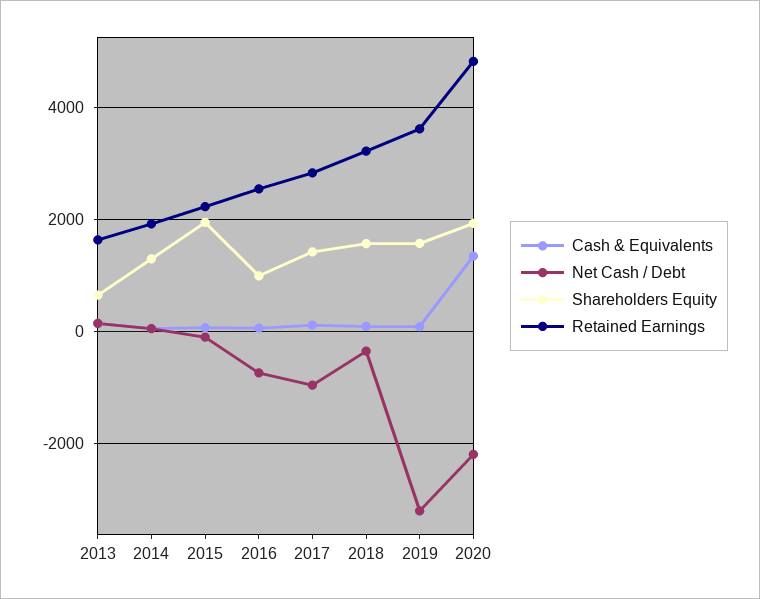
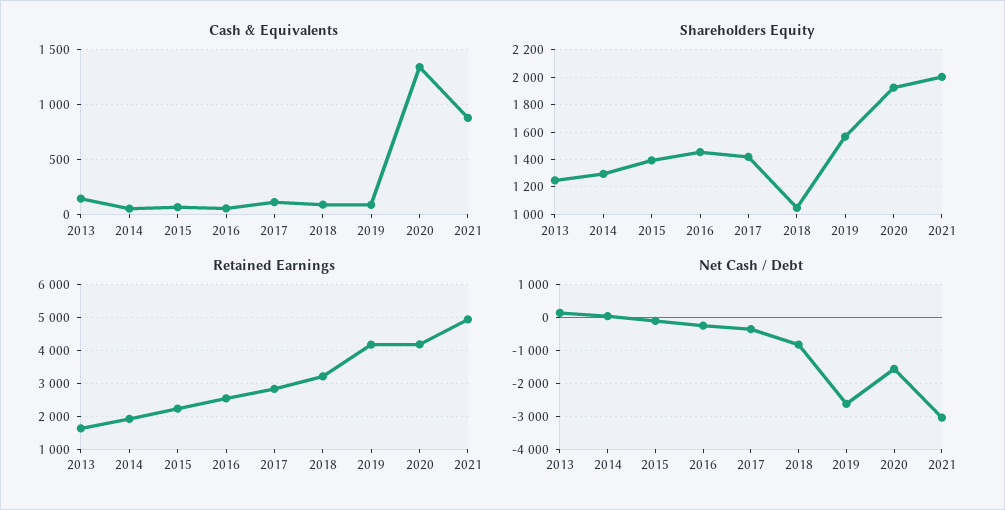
Shareholders Equity, 2013: 600 -> 1250
Shareholders Equity, 2015: 2000 -> 1400
Net Cash / Debt, 2016: -800 -> -200
Shareholders Equity, 2016: 1000 -> 1450
Net Cash / Debt, 2017: -1000 -> -400
Net Cash / Debt, 2018: -400 -> -800
Shareholders Equity, 2018: 1600 -> 1050
Net Cash / Debt, 2019: -3200 -> -2600
Retained Earnings, 2019: 3600 -> 4200
Net Cash / Debt, 2020: -2200 -> -1600
Retained Earnings, 2020: 4800 -> 4200
Cash & Equivalents, 2021: none -> 900
Shareholders Equity, 2021: none -> 2000
Retained Earnings, 2021: none -> 5000
Net Cash / Debt, 2021: none -> -3000

